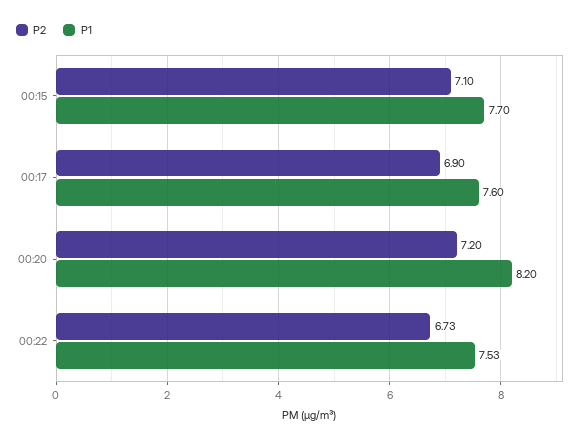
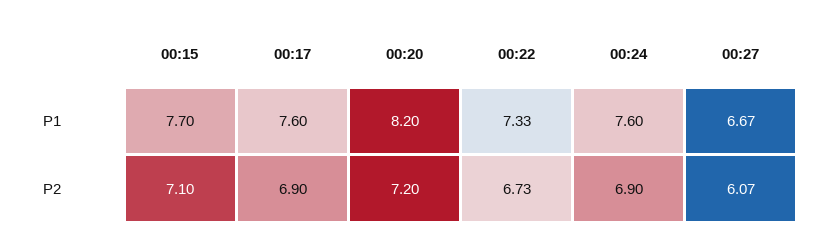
P1, 00:22: 7.53 -> 7.33
P1, 00:24: none -> 7.6
P1, 00:27: none -> 6.67
P2, 00:24: none -> 6.9
P2, 00:27: none -> 6.07

